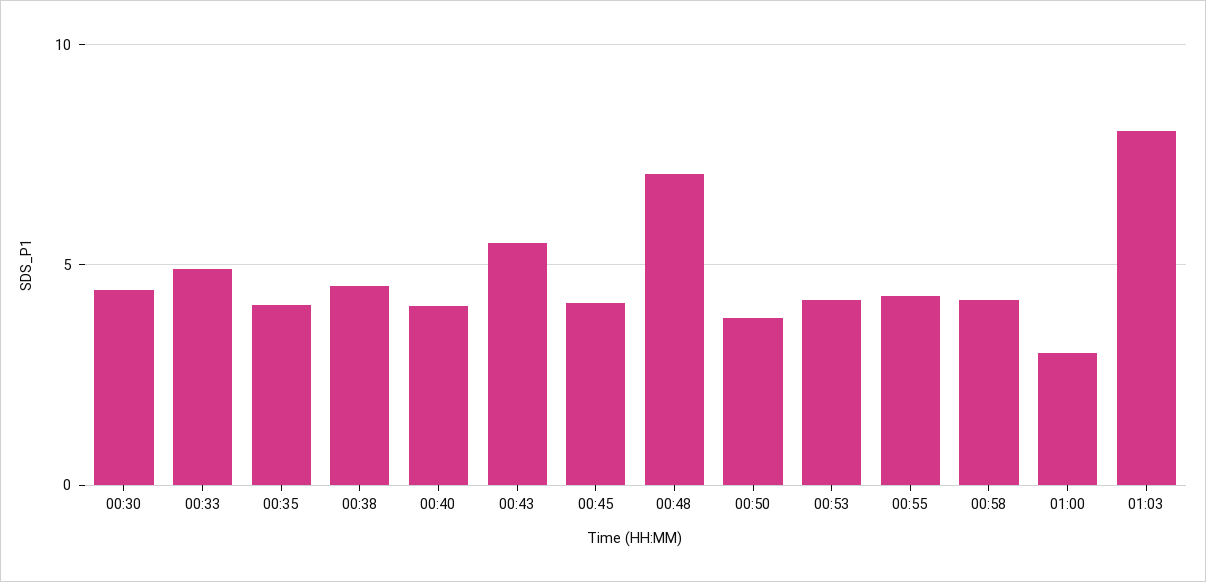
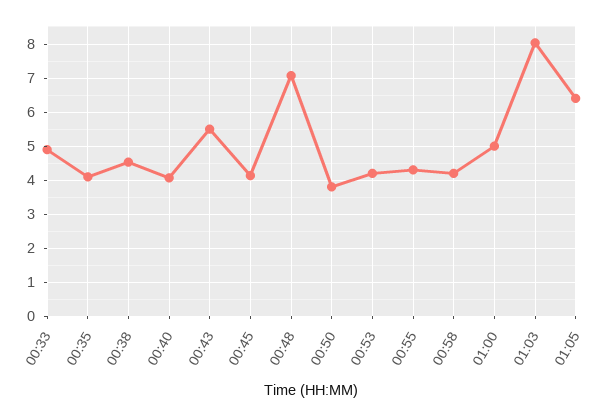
00:30: 4.5 -> none
01:00: 3 -> 5
01:05: none -> 6.4

